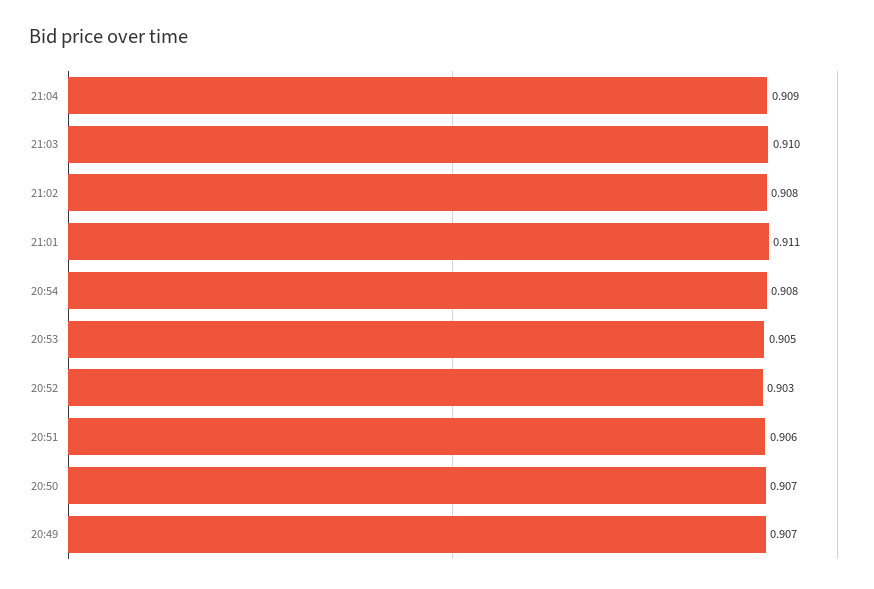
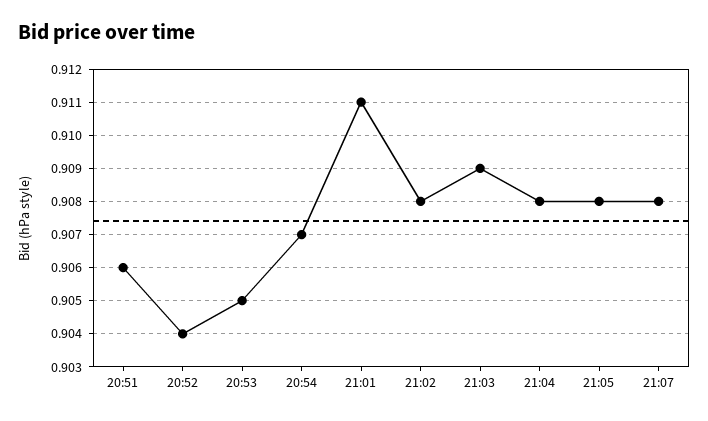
21:04: 0.909 -> 0.908
21:03: 0.91 -> 0.909
20:54: 0.908 -> 0.907
20:52: 0.903 -> 0.904
20:50: 0.907 -> none
20:49: 0.907 -> none
21:05: none -> 0.908
21:07: none -> 0.908

